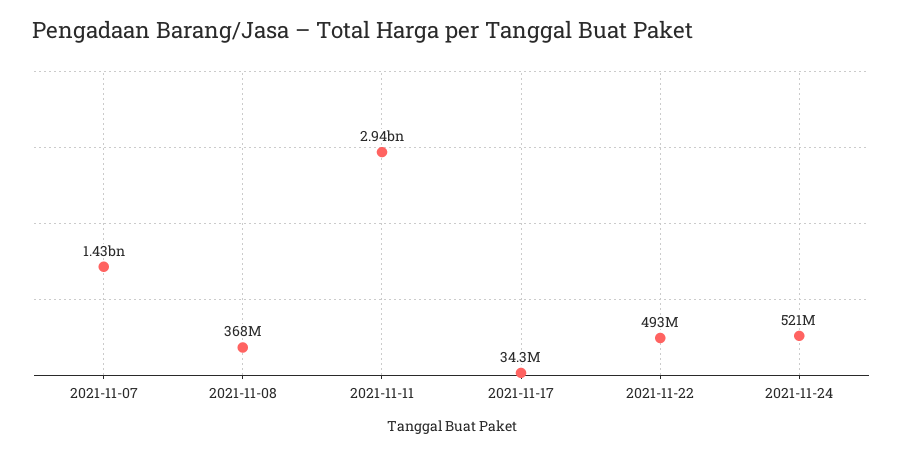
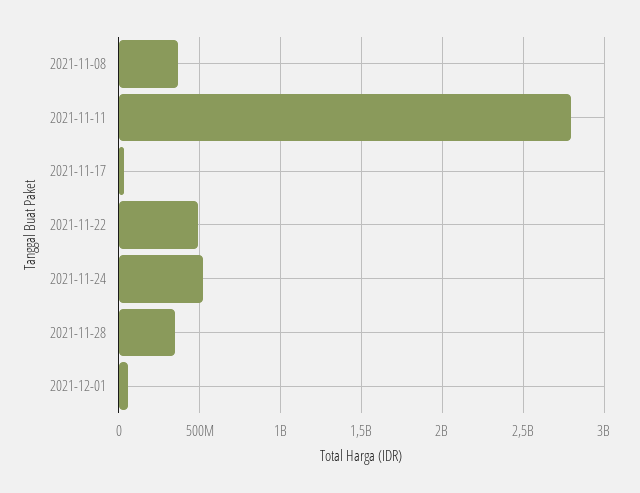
2021-11-07: 1430000000 -> none
2021-11-11: 2940000000 -> 2800000000
2021-11-28: none -> 350000000
2021-12-01: none -> 50000000

